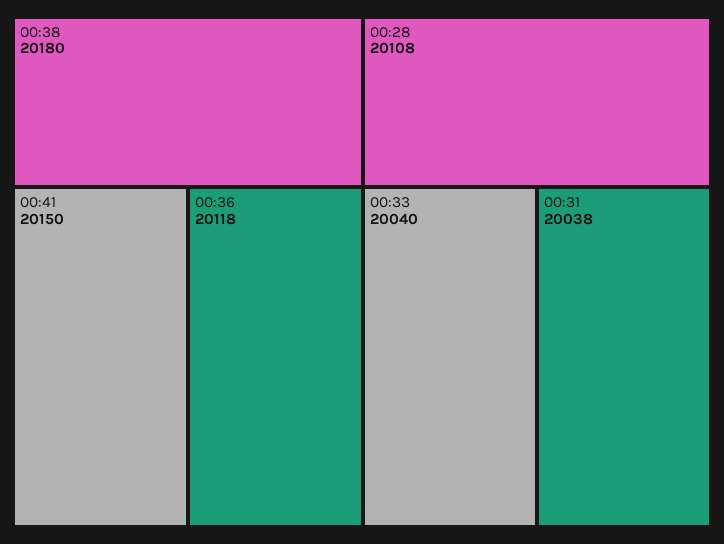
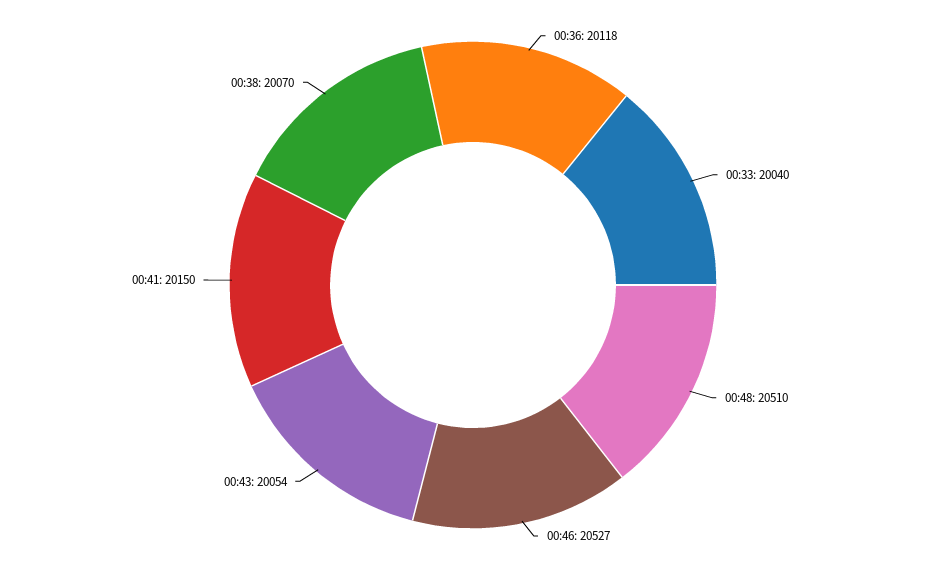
00:38: 20180 -> 20070
00:28: 20108 -> none
00:31: 20038 -> none
00:48: none -> 20510
00:46: none -> 20527
00:43: none -> 20054

